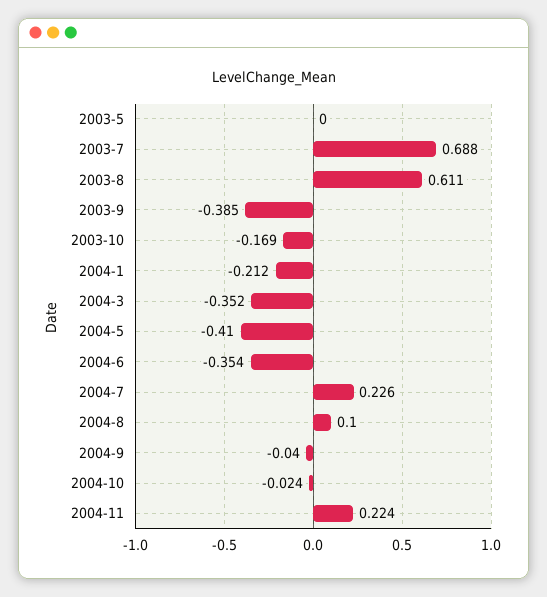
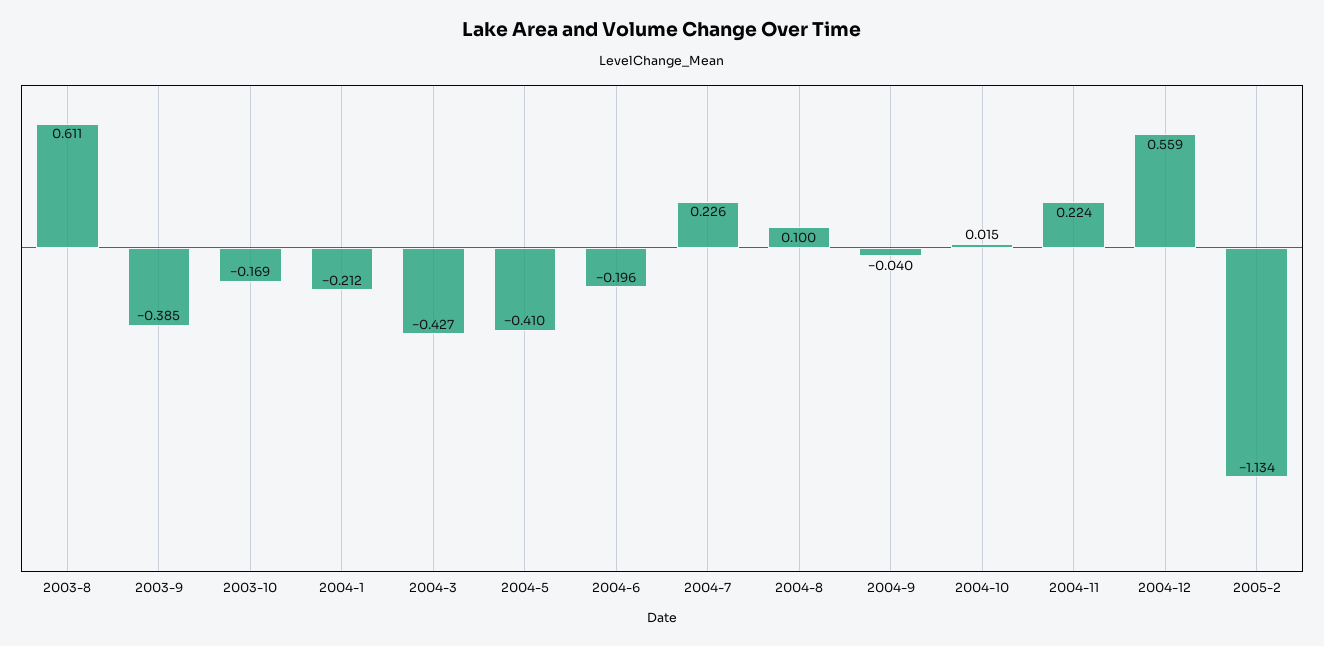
2003-5: 0 -> none
2003-7: 0.688 -> none
2004-3: -0.352 -> -0.427
2004-6: -0.354 -> -0.196
2004-10: -0.024 -> 0.015
2004-12: none -> 0.559
2005-2: none -> -1.134

